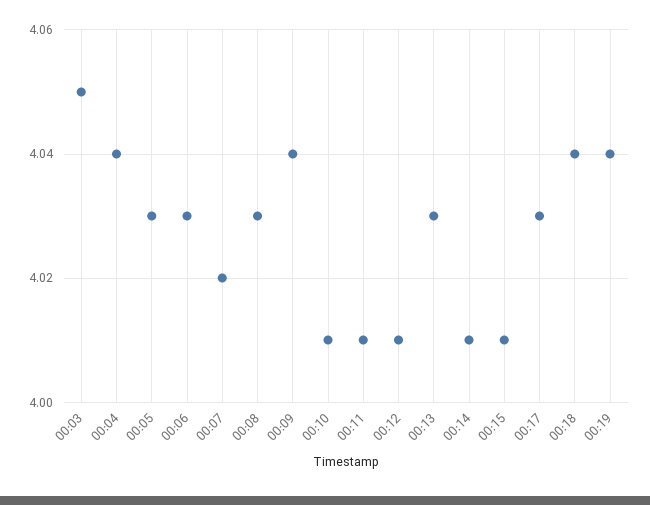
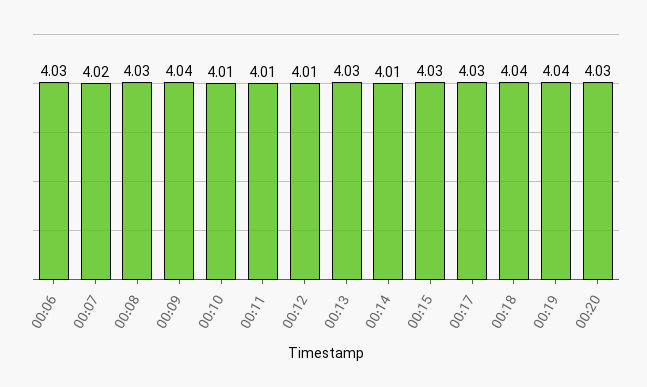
00:03: 4.05 -> none
00:04: 4.04 -> none
00:05: 4.03 -> none
00:15: 4.01 -> 4.03
00:20: none -> 4.03

